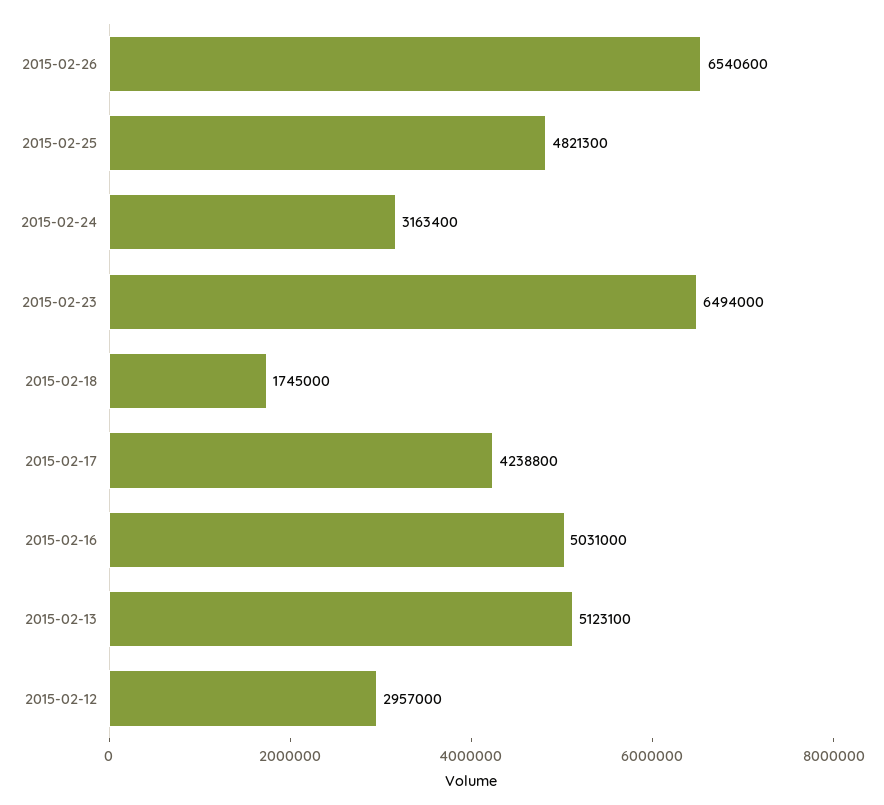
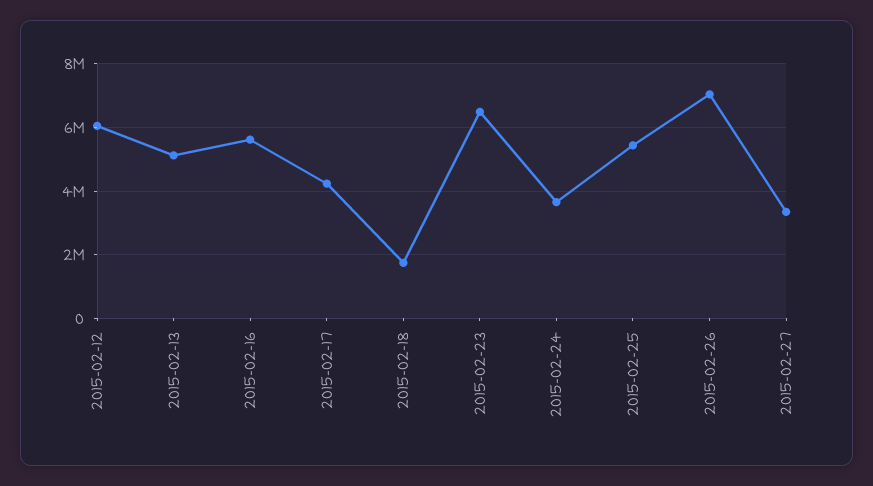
2015-02-26: 6540600 -> 7000000
2015-02-25: 4821300 -> 5400000
2015-02-24: 3163400 -> 3600000
2015-02-16: 5031000 -> 5600000
2015-02-12: 2957000 -> 6000000
2015-02-27: none -> 3400000

